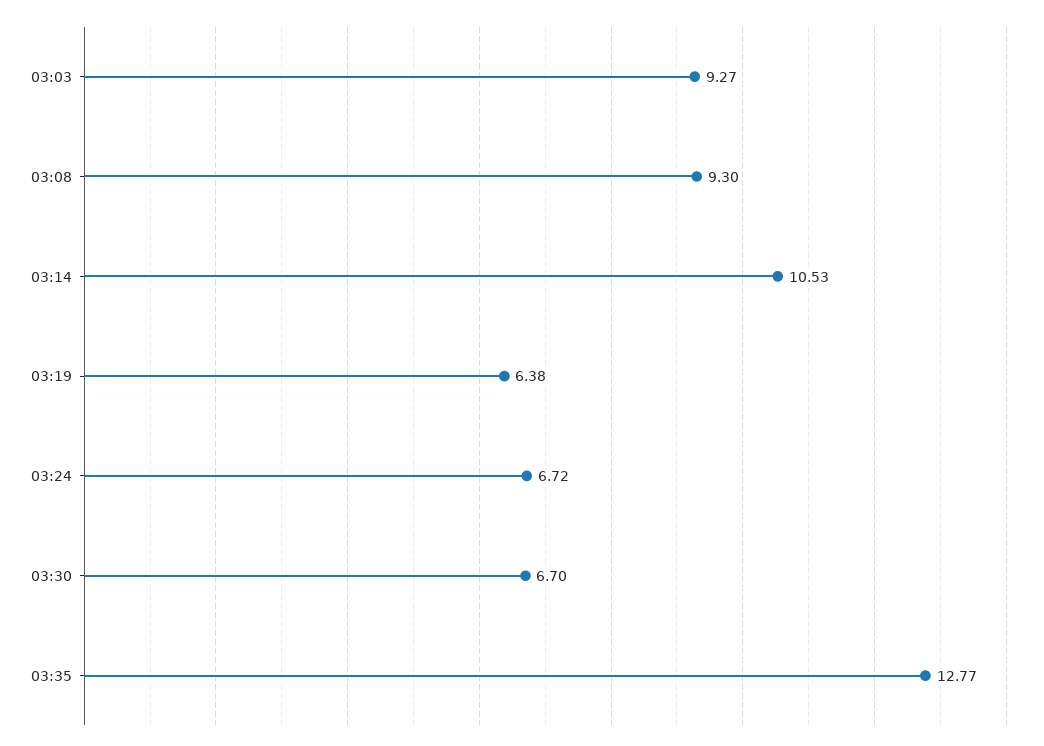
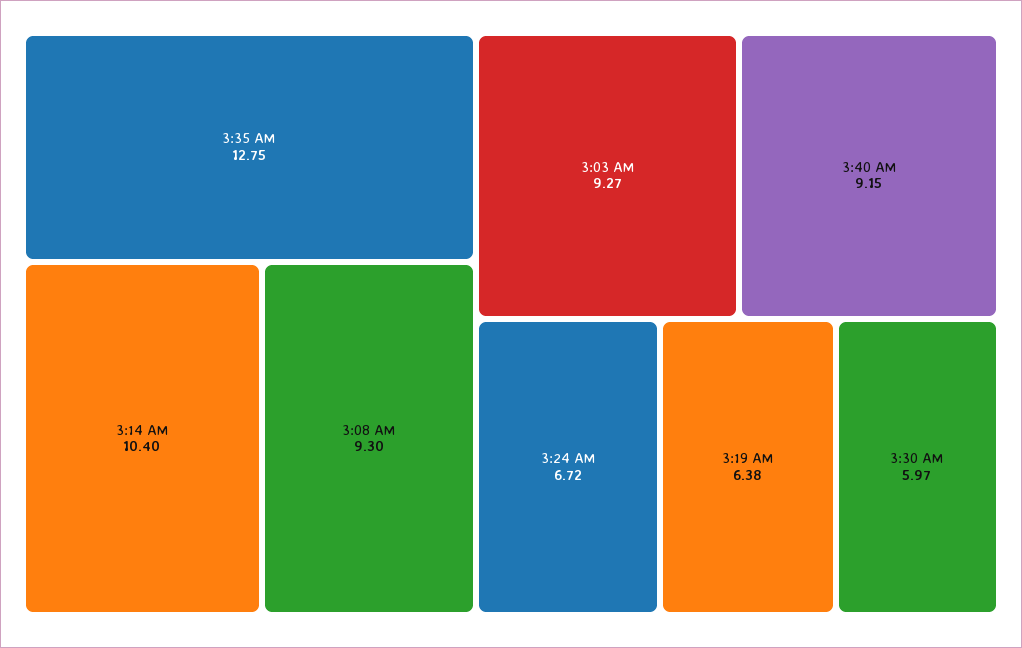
03:14: 10.53 -> 10.4
03:30: 6.7 -> 5.97
03:35: 12.77 -> 12.75
3:40 AM: none -> 9.15

